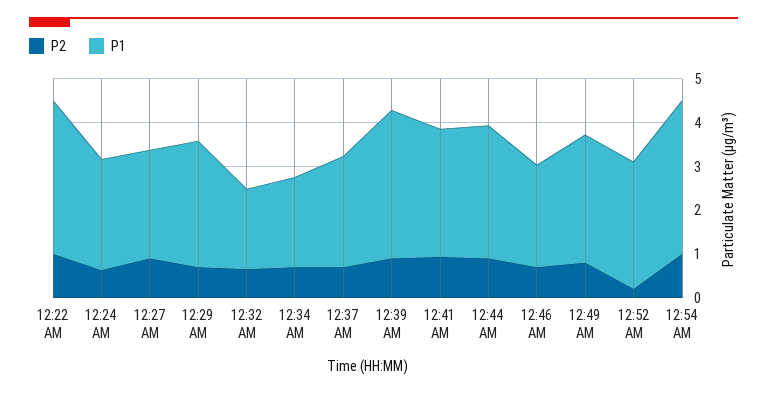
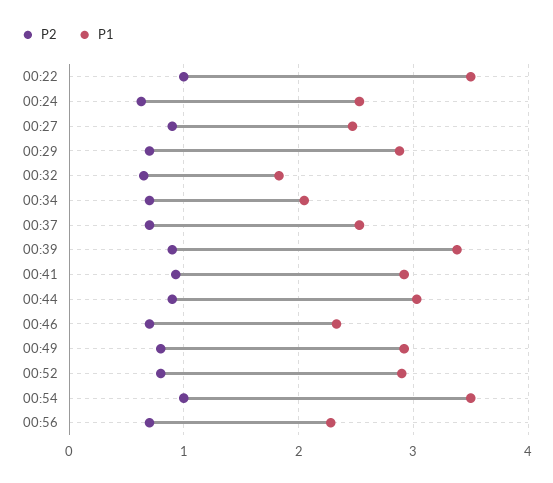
P2, 12:52 AM: 0.2 -> 0.8
P2, 00:56: none -> 0.7
P1, 00:56: none -> 2.3

